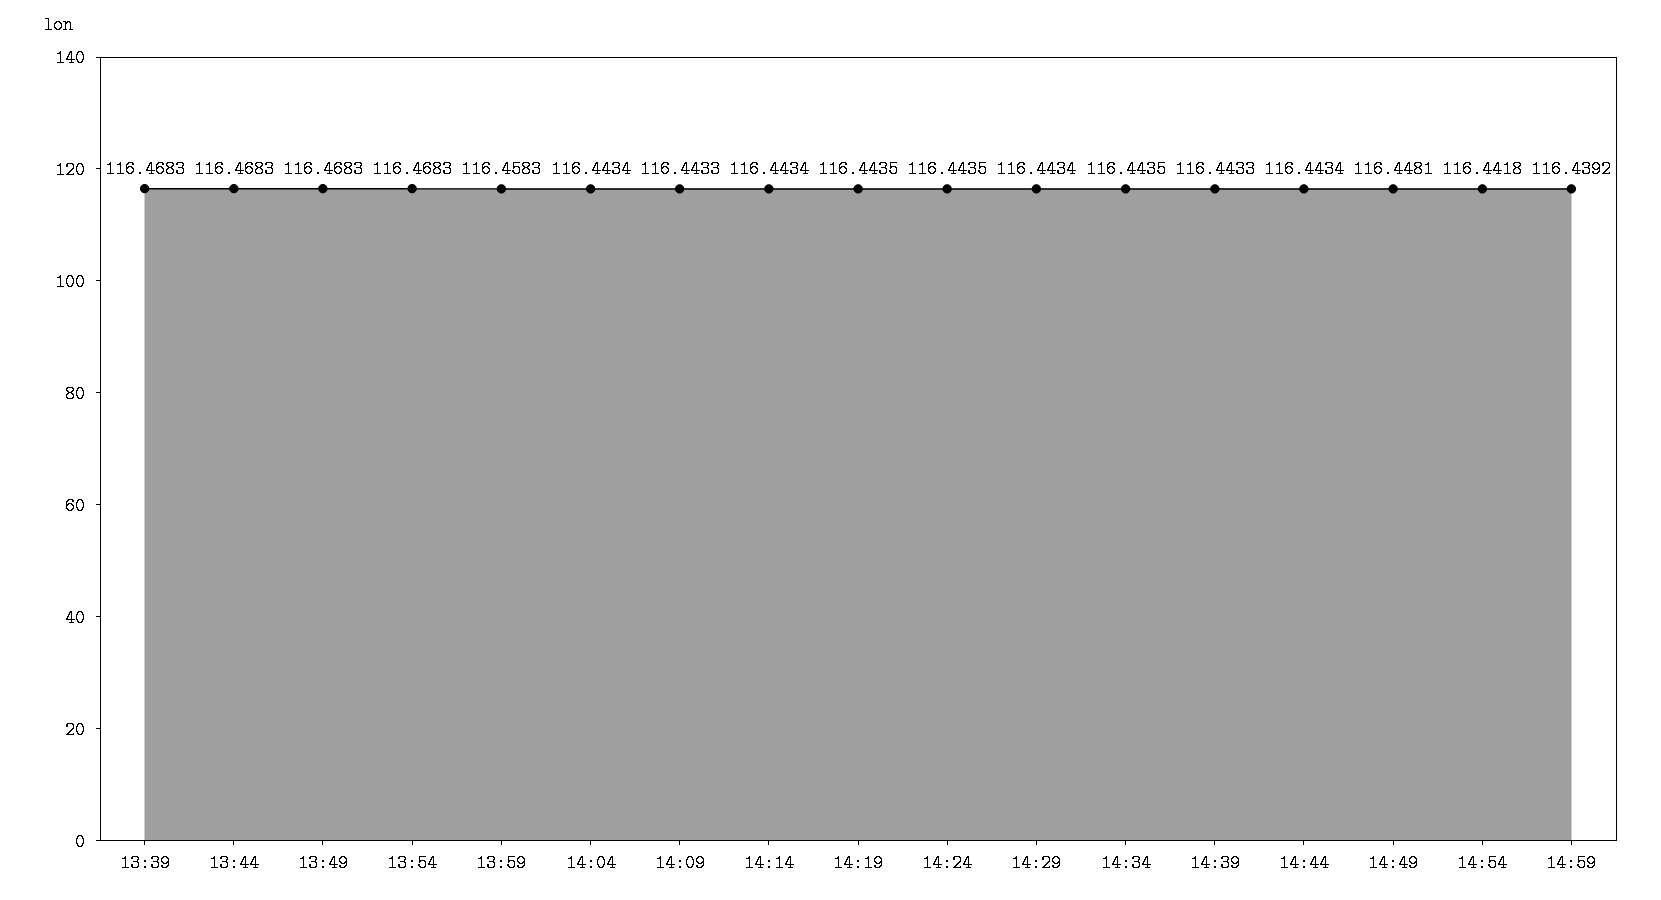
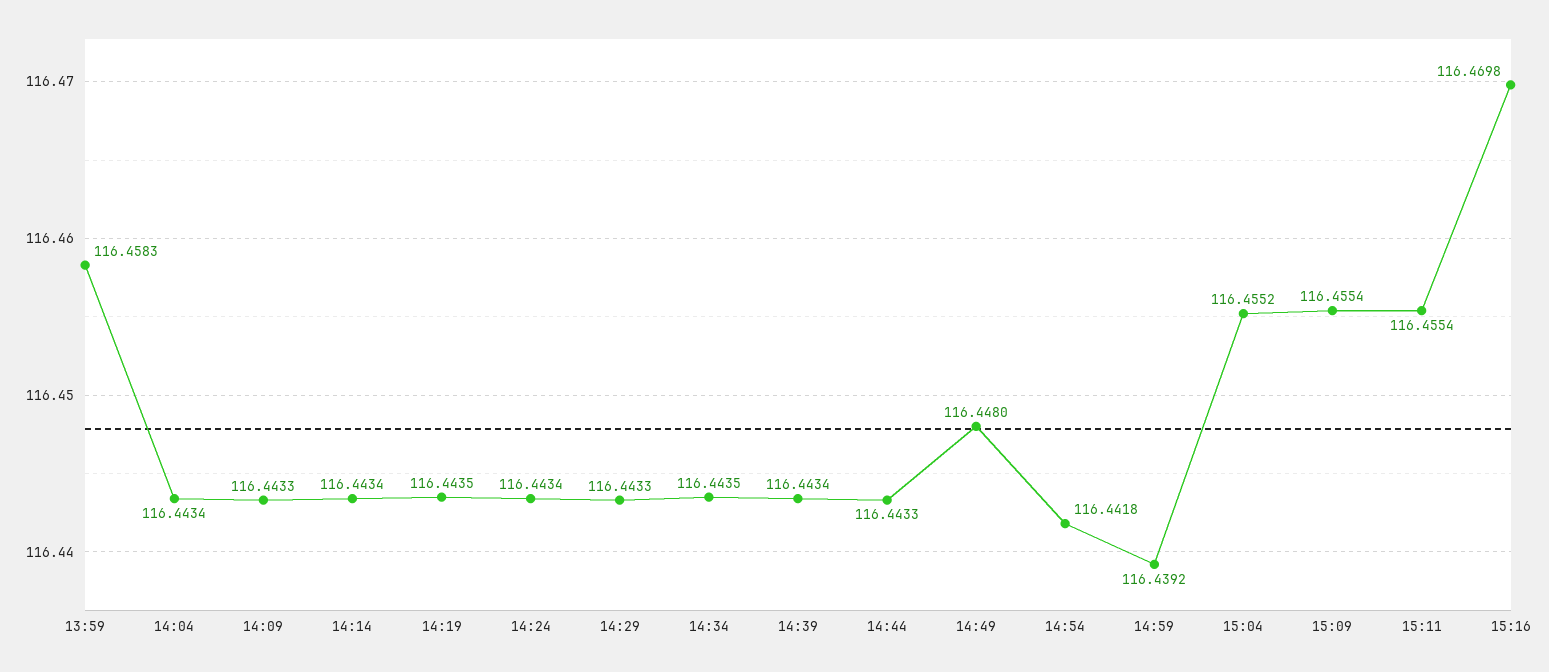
13:39: 116.4683 -> none
13:44: 116.4683 -> none
13:49: 116.4683 -> none
13:54: 116.4683 -> none
14:24: 116.4435 -> 116.4434
14:29: 116.4434 -> 116.4433
14:39: 116.4433 -> 116.4434
14:44: 116.4434 -> 116.4433
14:49: 116.4481 -> 116.448
15:04: none -> 116.4552
15:09: none -> 116.4554
15:11: none -> 116.4554
15:16: none -> 116.4698

